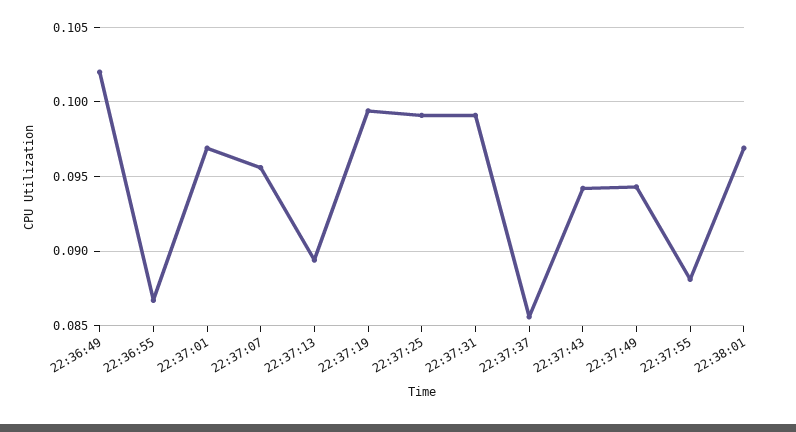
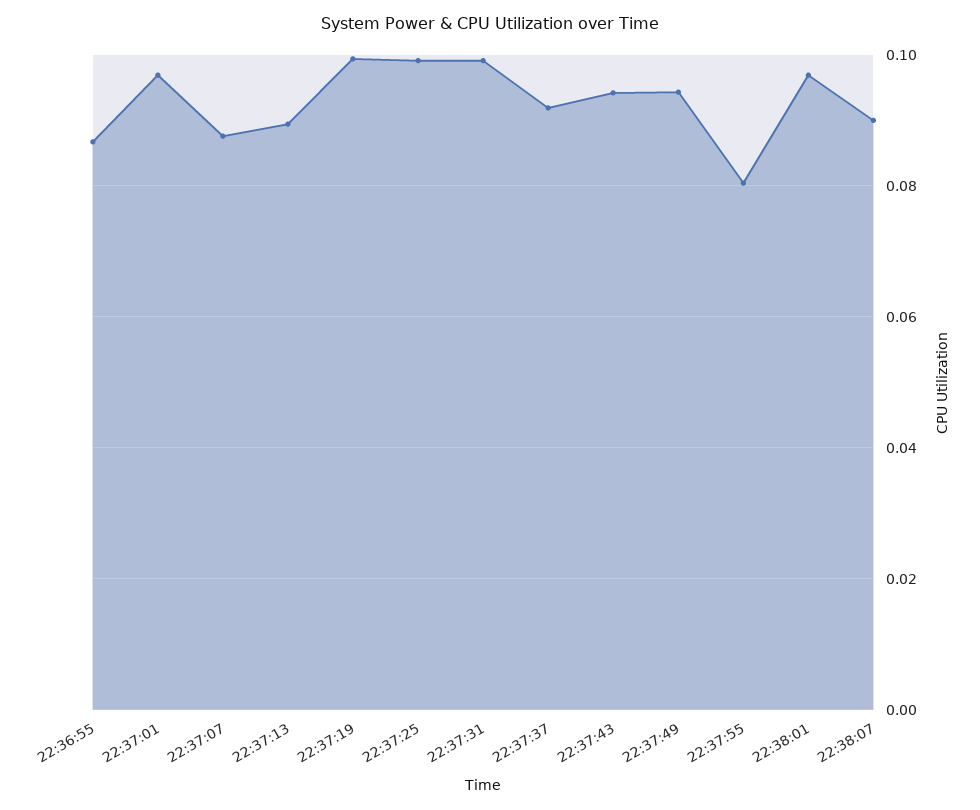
22:36:49: 0.102 -> none
22:37:07: 0.0955 -> 0.088
22:37:37: 0.0855 -> 0.092
22:37:55: 0.088 -> 0.08
22:38:07: none -> 0.09

